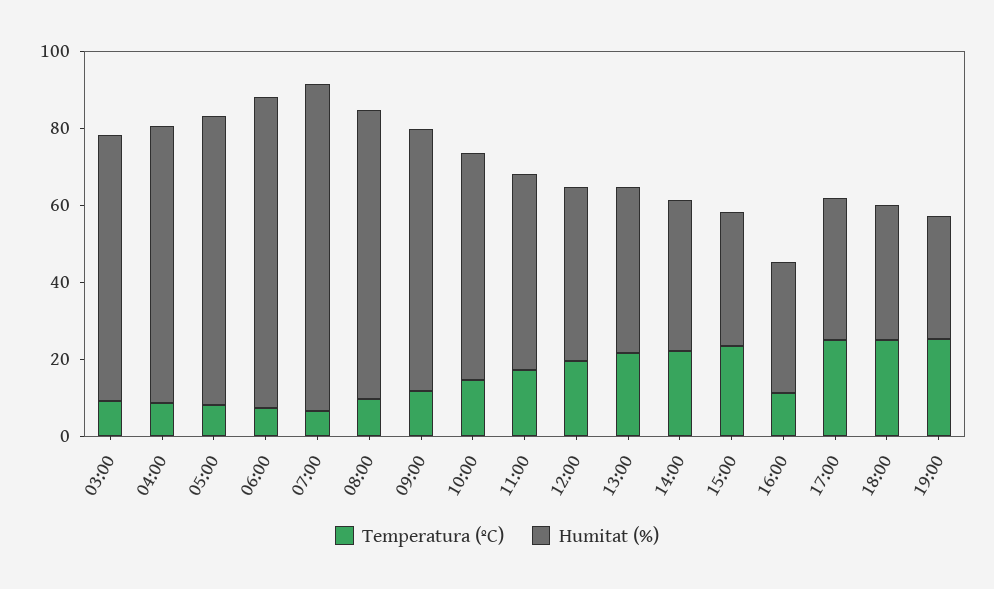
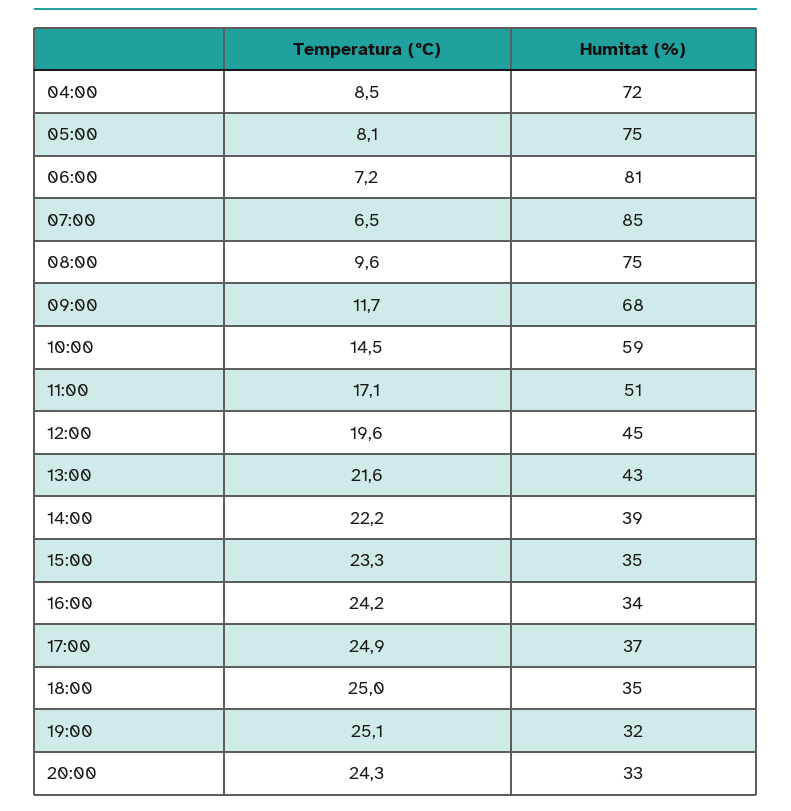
Temperatura (ºC), 03:00: 10 -> none
Humitat (%), 03:00: 70 -> none
Temperatura (ºC), 16:00: 10 -> 24.2
Temperatura (ºC), 20:00: none -> 24.3
Humitat (%), 20:00: none -> 33

